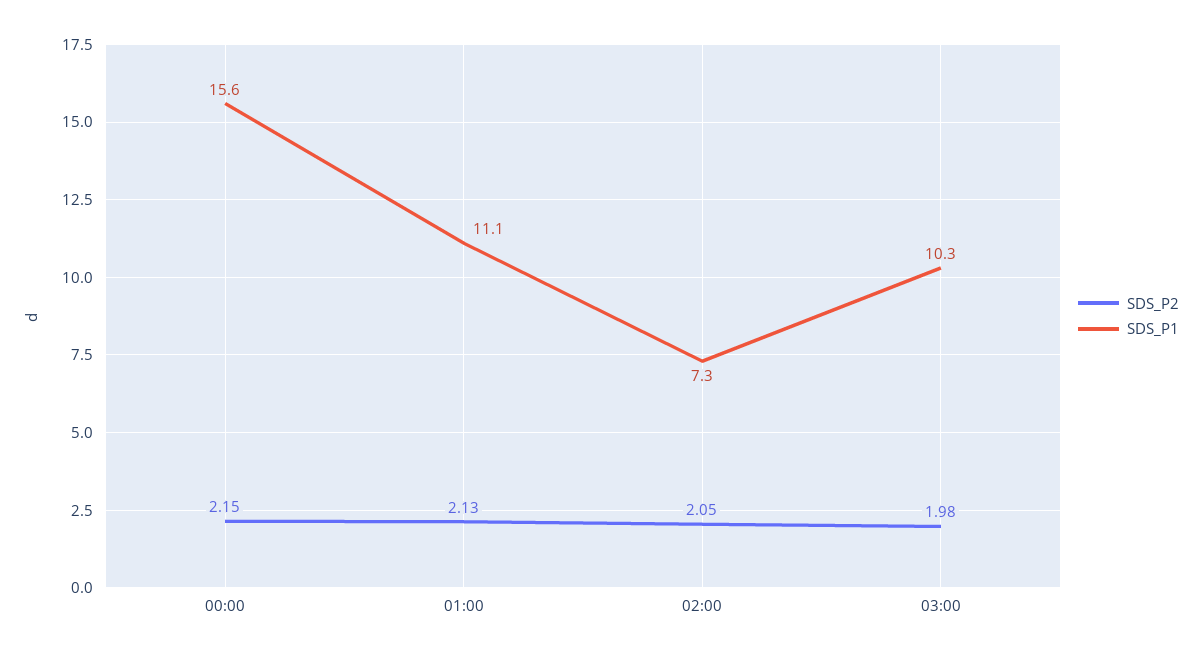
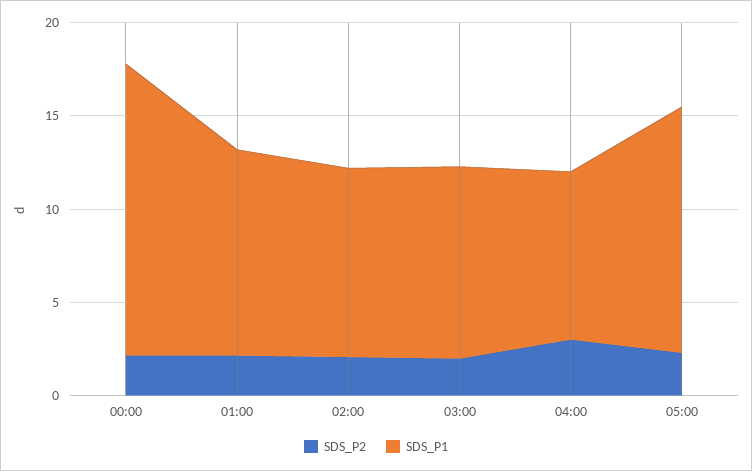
SDS_P1, 02:00: 7.3 -> 10
SDS_P2, 04:00: none -> 3
SDS_P1, 04:00: none -> 9
SDS_P2, 05:00: none -> 2
SDS_P1, 05:00: none -> 13

